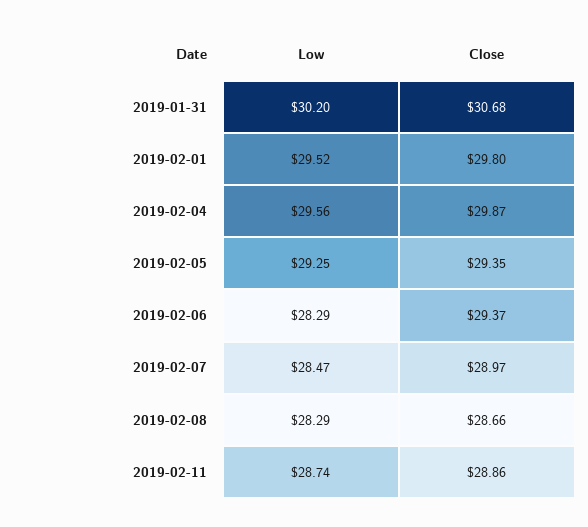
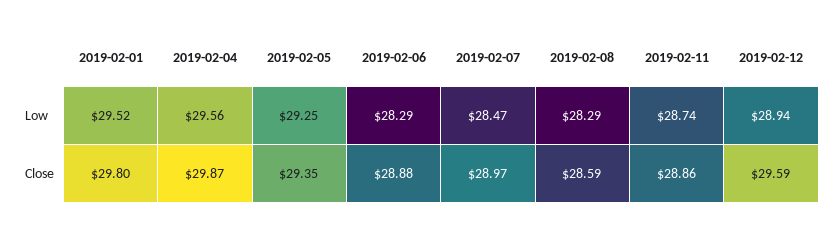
Low, 2019-01-31: 30.2 -> none
Close, 2019-01-31: 30.68 -> none
Close, 2019-02-06: 29.37 -> 28.88
Close, 2019-02-08: 28.66 -> 28.59
Low, 2019-02-12: none -> 28.94
Close, 2019-02-12: none -> 29.59

